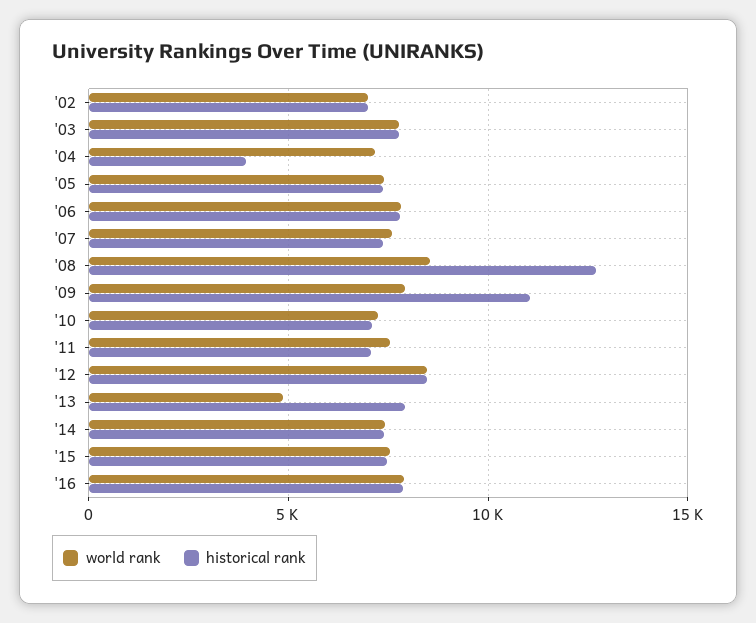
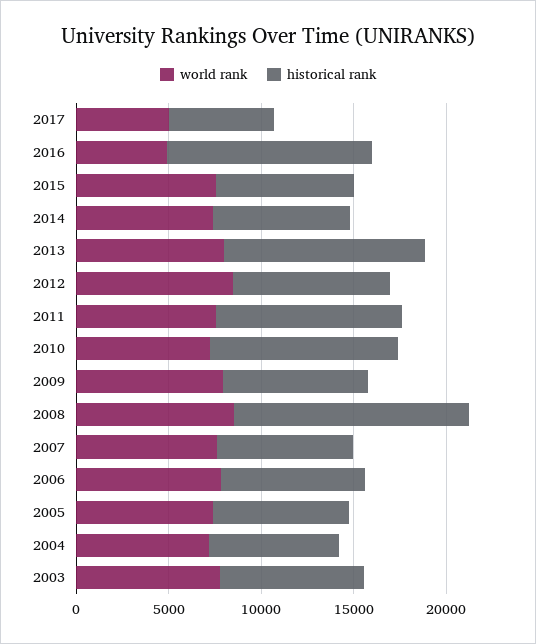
world rank, '02: 7000 -> none
historical rank, '02: 7000 -> none
historical rank, '04: 4000 -> 7000
historical rank, '09: 11000 -> 8000
historical rank, '10: 7000 -> 10000
historical rank, '11: 7000 -> 10000
world rank, '13: 5000 -> 8000
historical rank, '13: 8000 -> 11000
world rank, '16: 8000 -> 5000
historical rank, '16: 8000 -> 11000
world rank, 2017: none -> 5000
historical rank, 2017: none -> 6000

